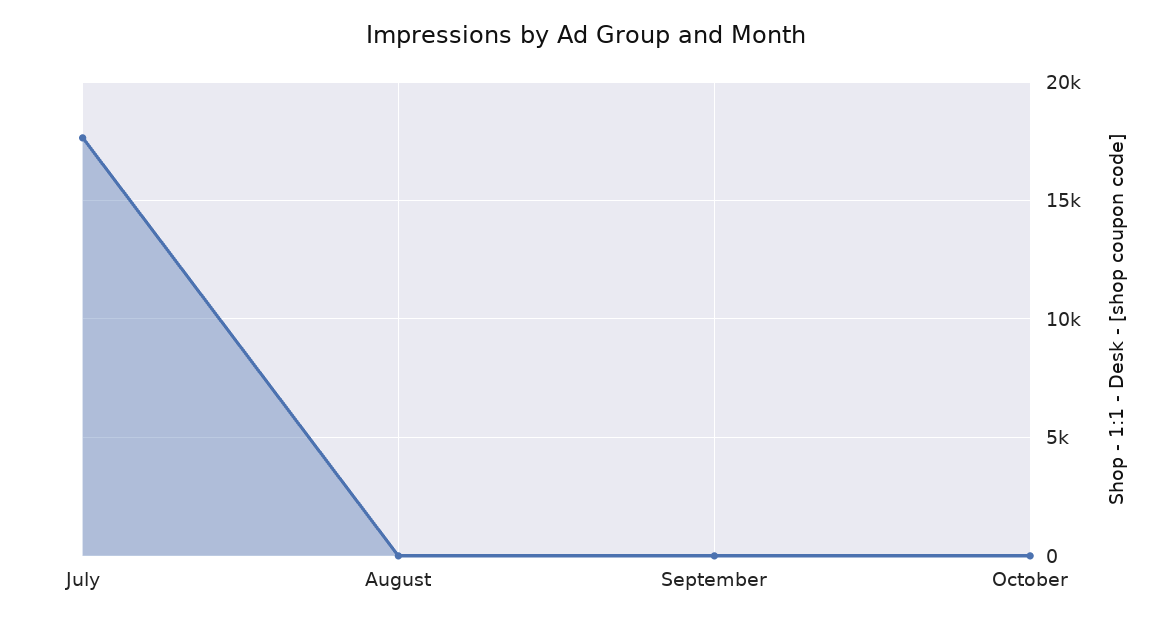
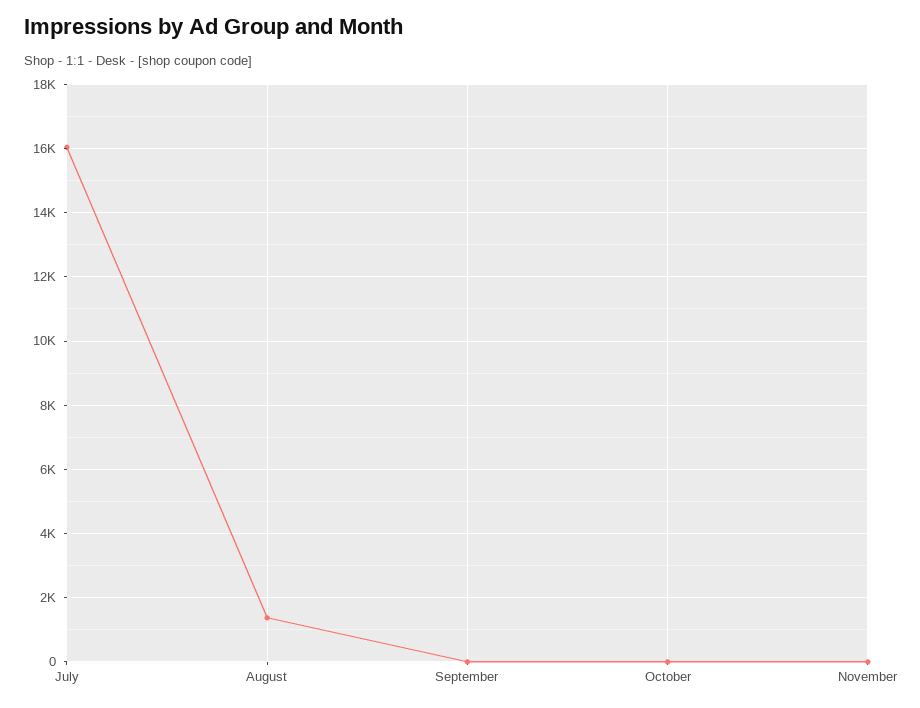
July: 17500 -> 16000
August: 0 -> 1400
November: none -> 0

